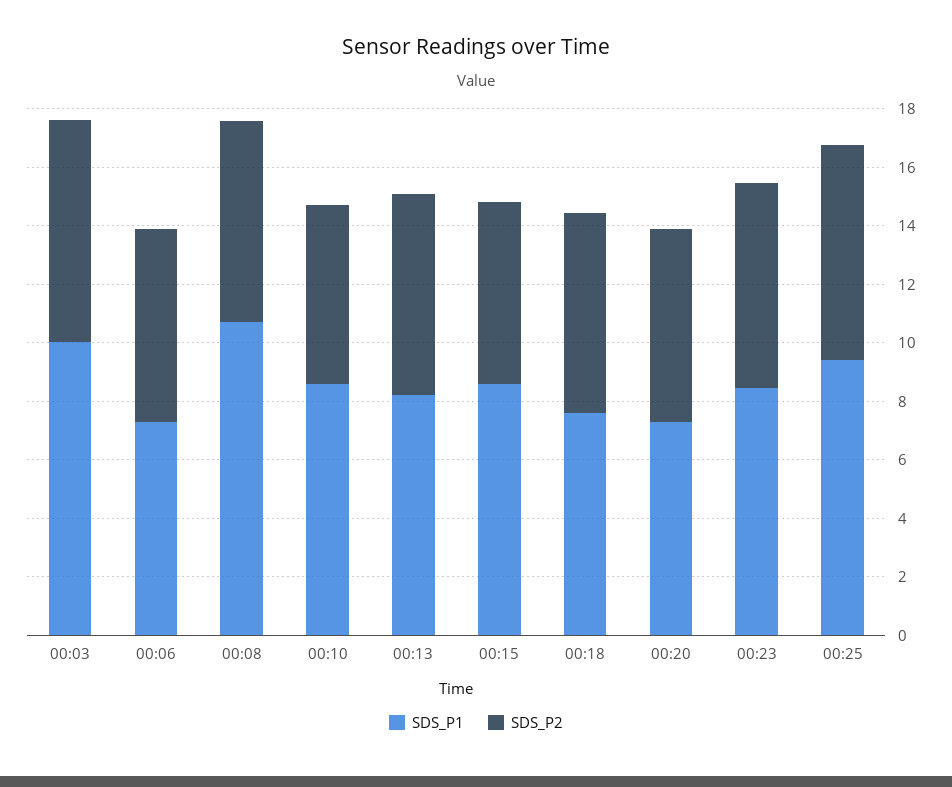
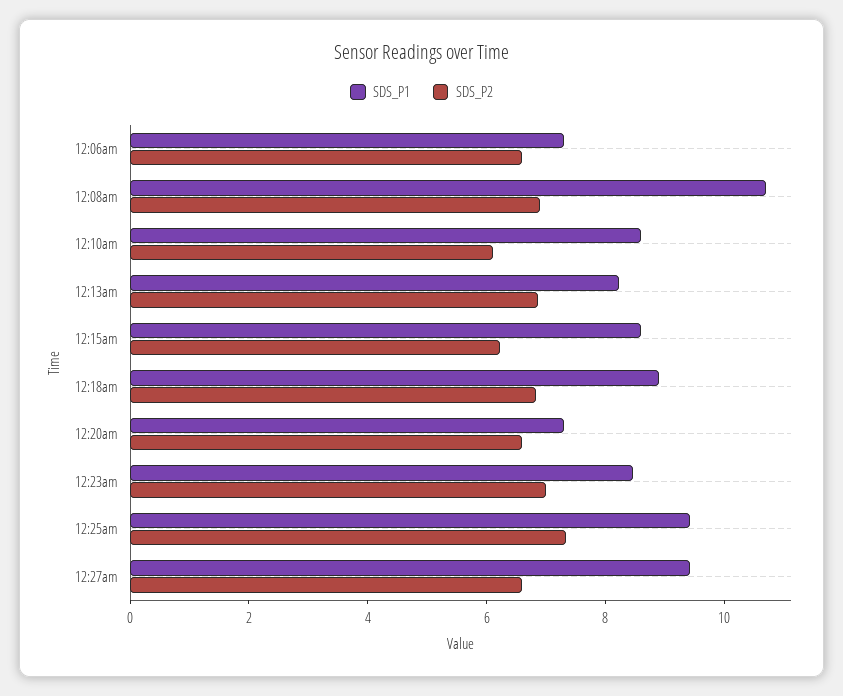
SDS_P1, 00:03: 10 -> none
SDS_P2, 00:03: 7.5 -> none
SDS_P1, 00:18: 7.5 -> 9
SDS_P1, 12:27am: none -> 9.5
SDS_P2, 12:27am: none -> 6.5

